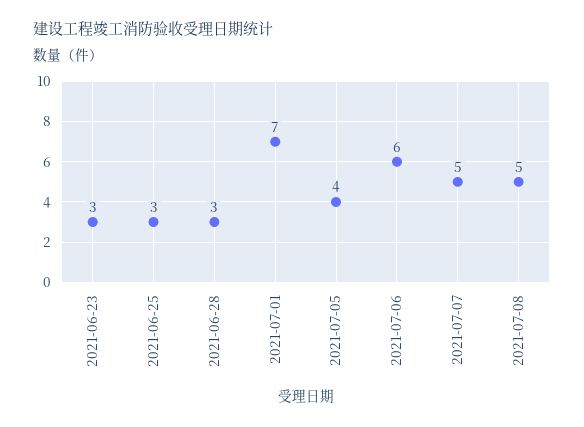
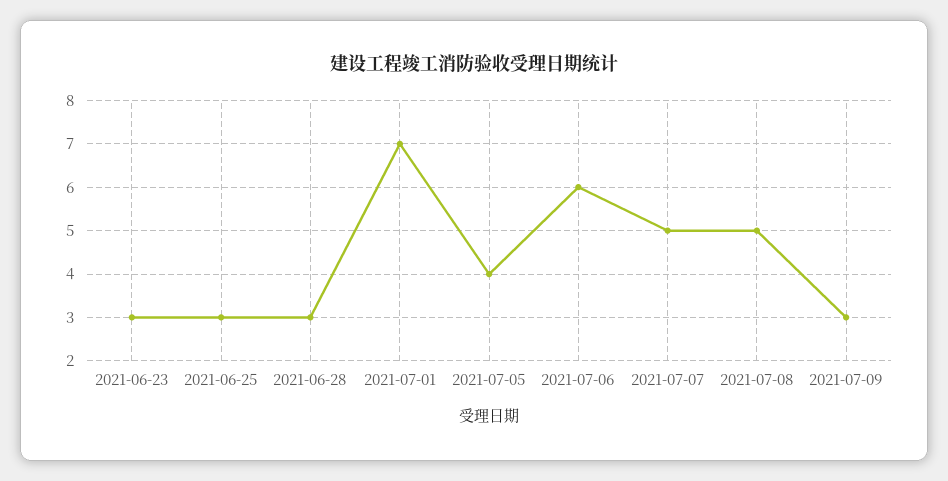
2021-07-09: none -> 3

